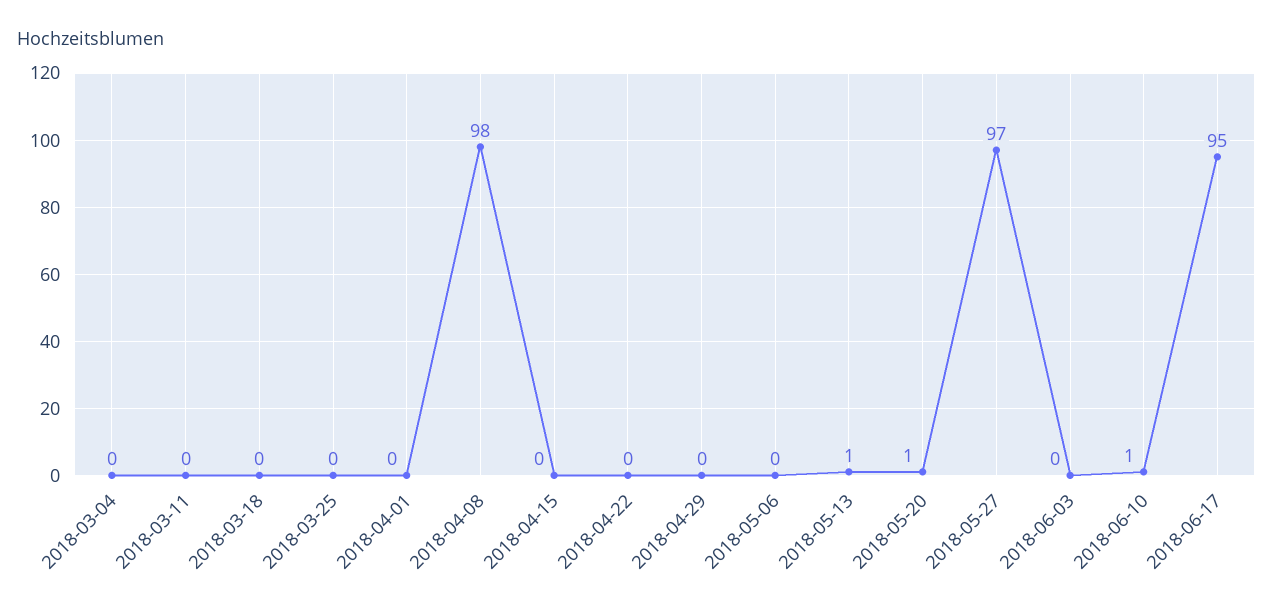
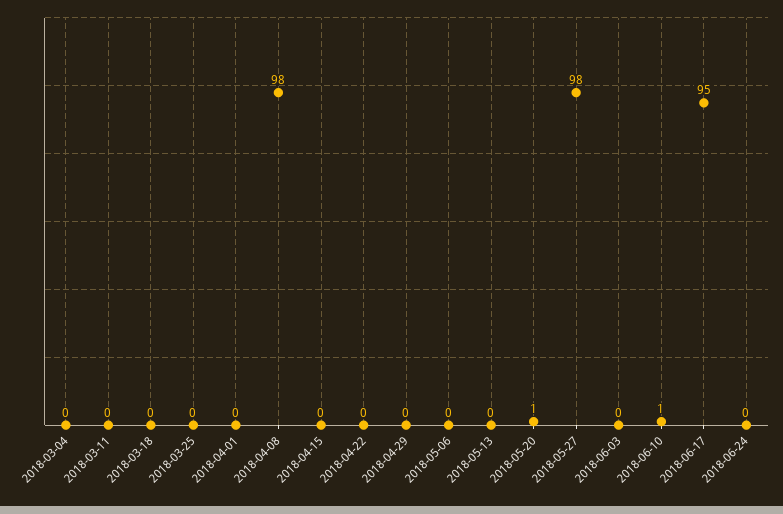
2018-05-13: 1 -> 0
2018-05-27: 97 -> 98
2018-06-24: none -> 0

